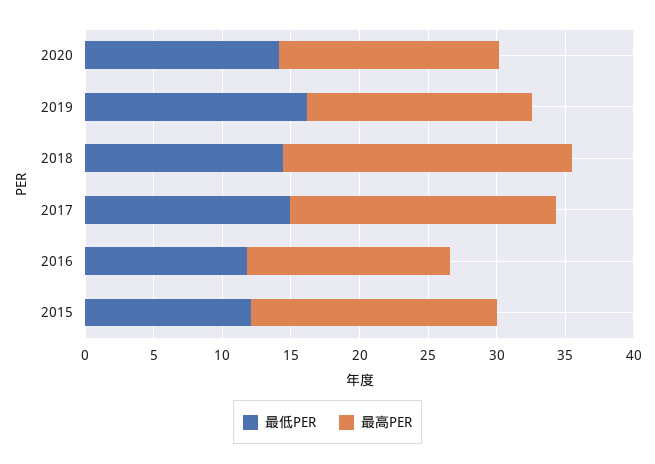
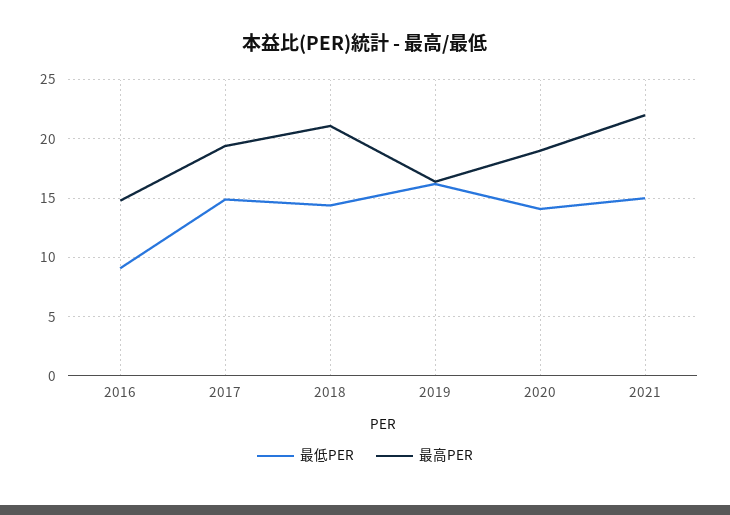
最高PER, 2020: 16 -> 19
最低PER, 2016: 12 -> 9
最低PER, 2015: 12 -> none
最高PER, 2015: 18 -> none
最低PER, 2021: none -> 15
最高PER, 2021: none -> 22

